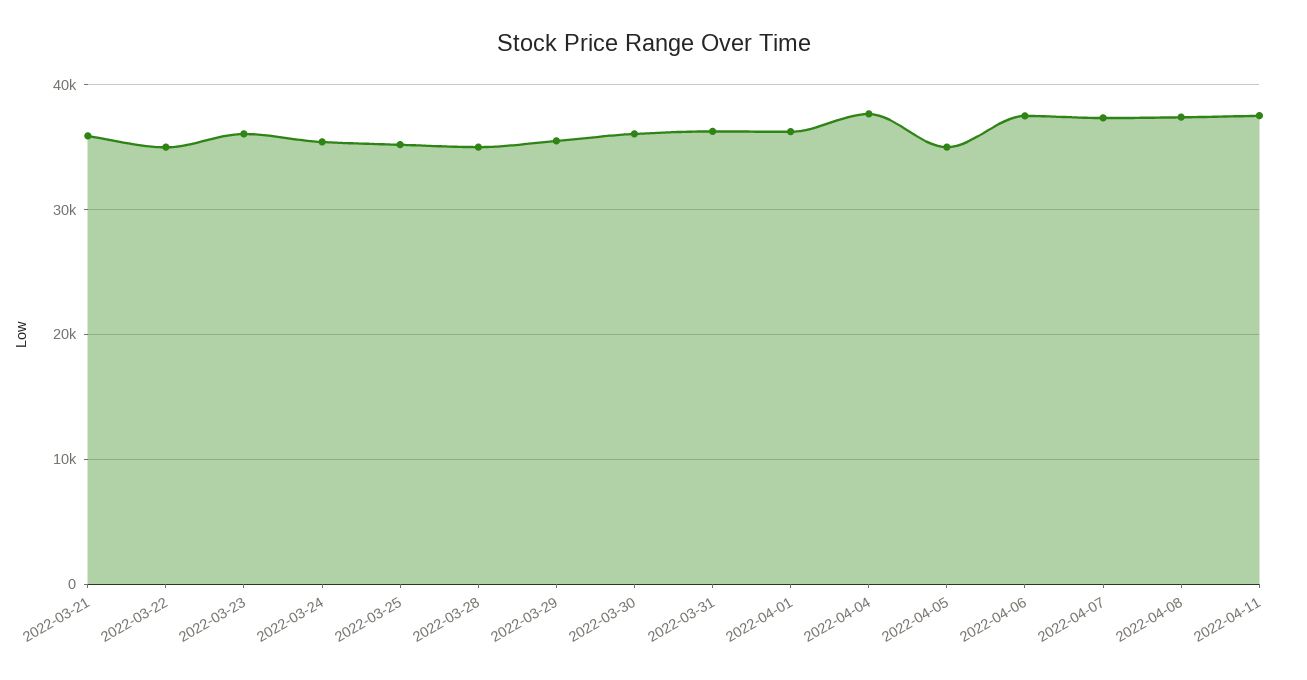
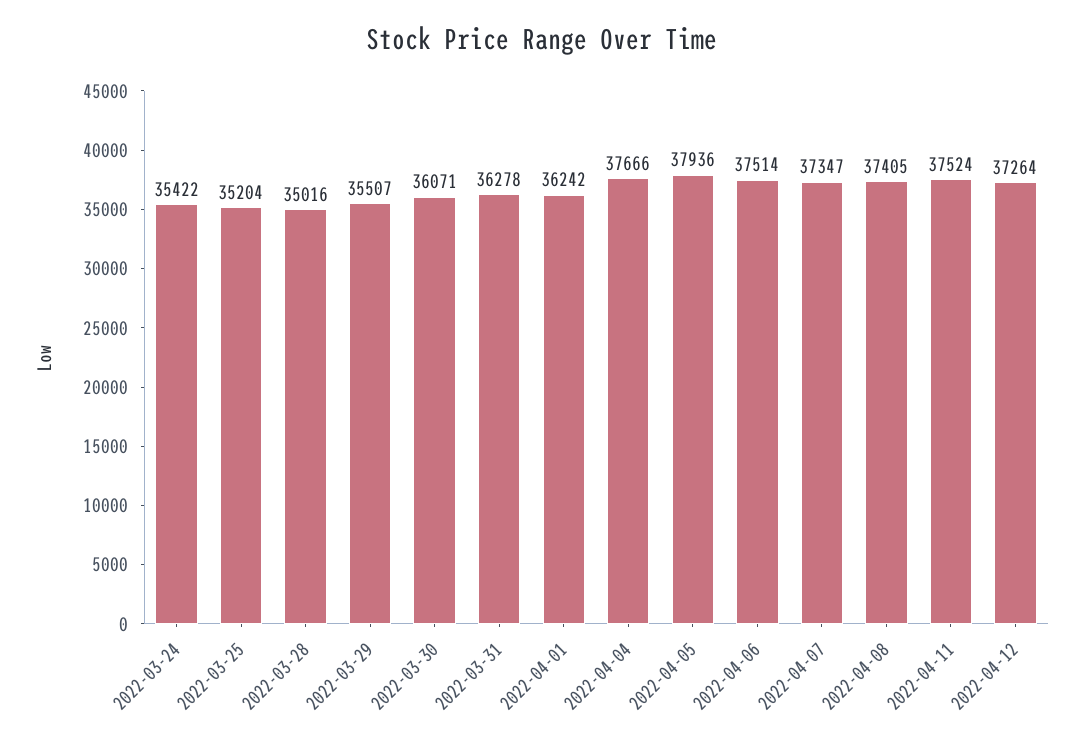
2022-03-21: 36000 -> none
2022-03-22: 35000 -> none
2022-03-23: 36000 -> none
2022-04-05: 35000 -> 37936
2022-04-12: none -> 37264

